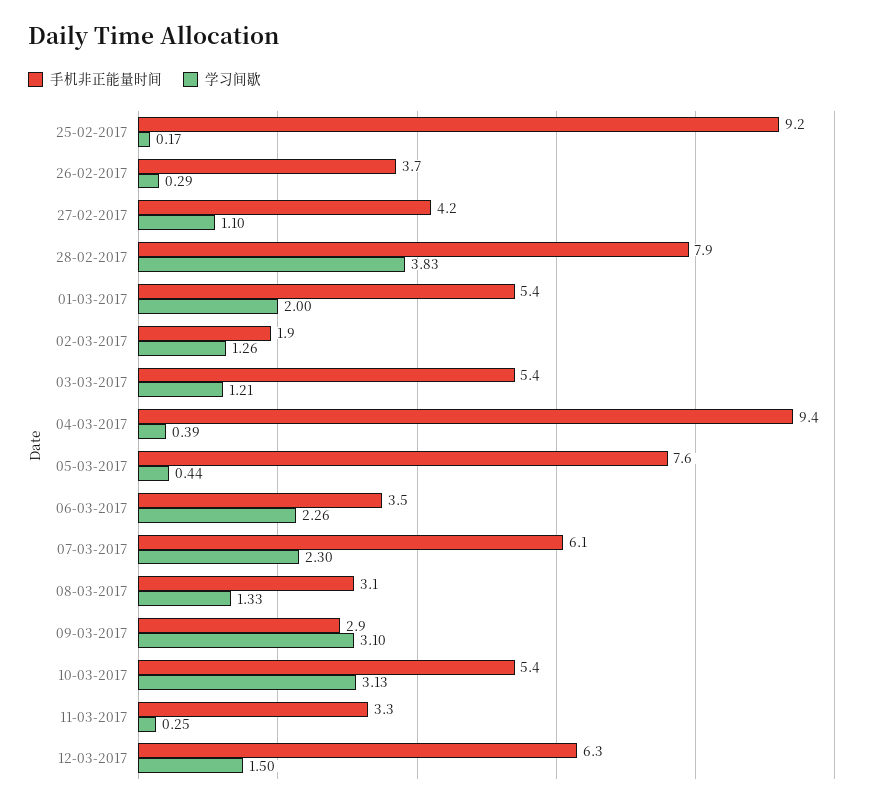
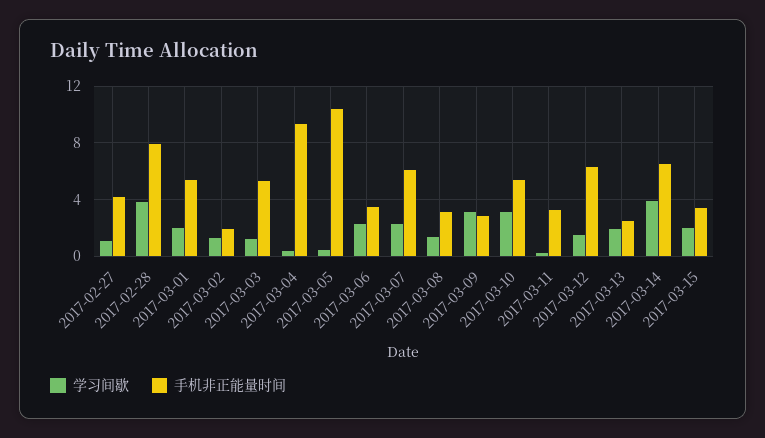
手机非正能量时间, 25-02-2017: 9.2 -> none
学习间歇, 25-02-2017: 0.17 -> none
手机非正能量时间, 26-02-2017: 3.7 -> none
学习间歇, 26-02-2017: 0.29 -> none
手机非正能量时间, 05-03-2017: 7.6 -> 10.5
学习间歇, 2017-03-13: none -> 2
手机非正能量时间, 2017-03-13: none -> 2.5
学习间歇, 2017-03-14: none -> 4
手机非正能量时间, 2017-03-14: none -> 6.5
学习间歇, 2017-03-15: none -> 2
手机非正能量时间, 2017-03-15: none -> 3.5

